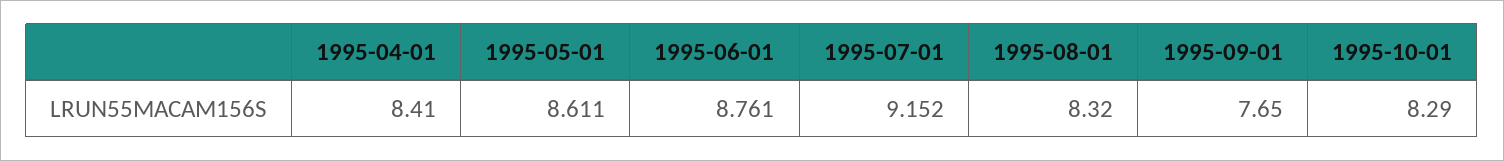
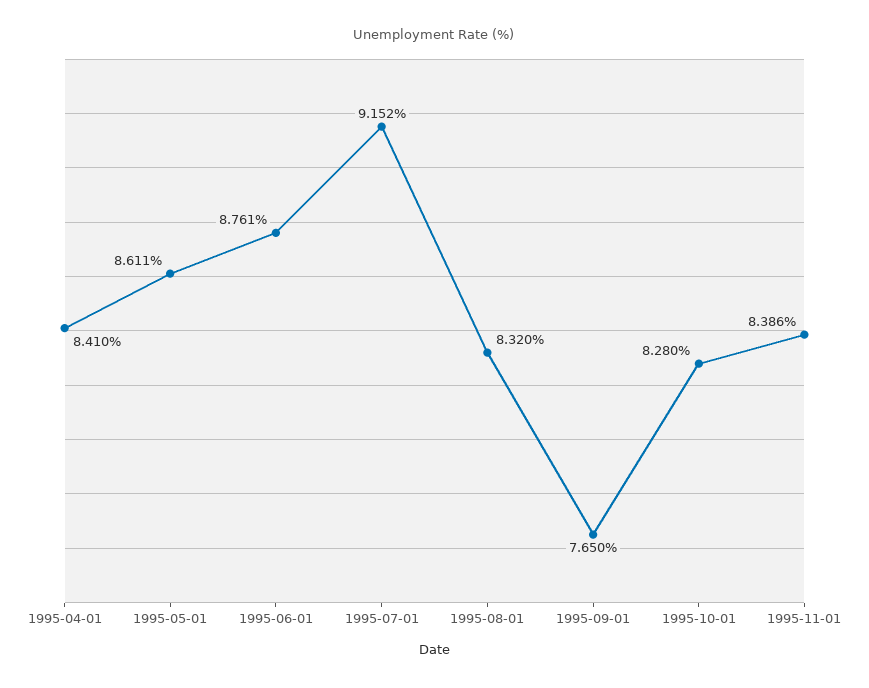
1995-10-01: 8.29 -> 8.28
1995-11-01: none -> 8.386

